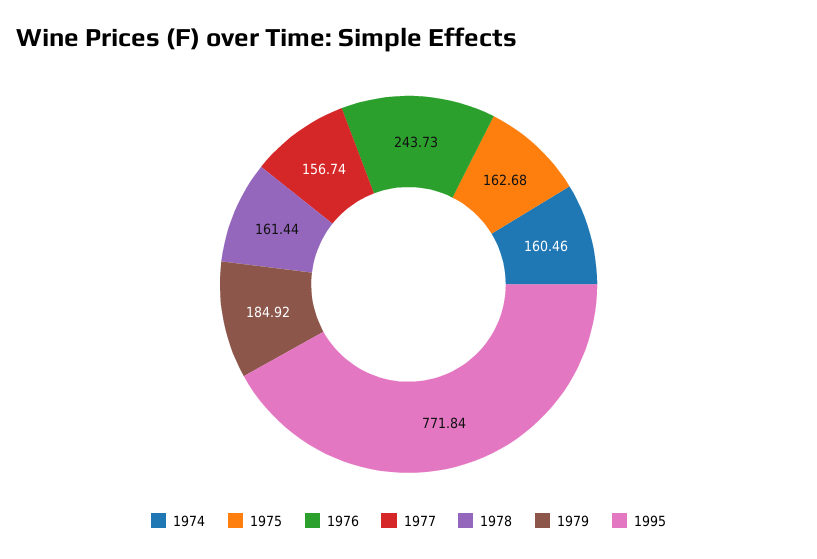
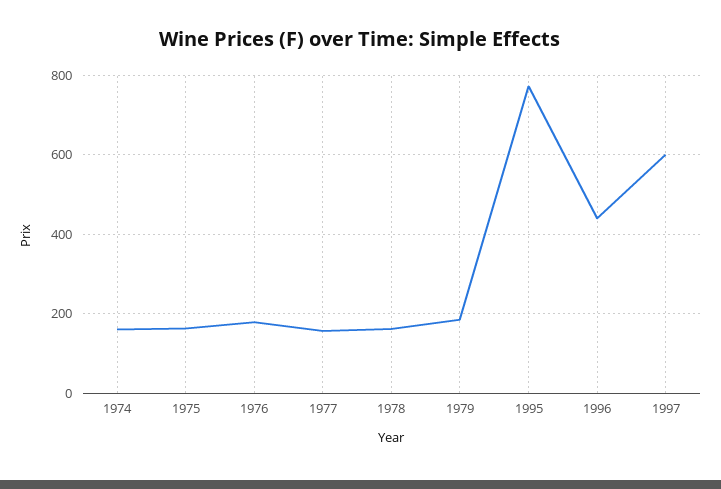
1976: 243.73 -> 180
1996: none -> 440
1997: none -> 600

